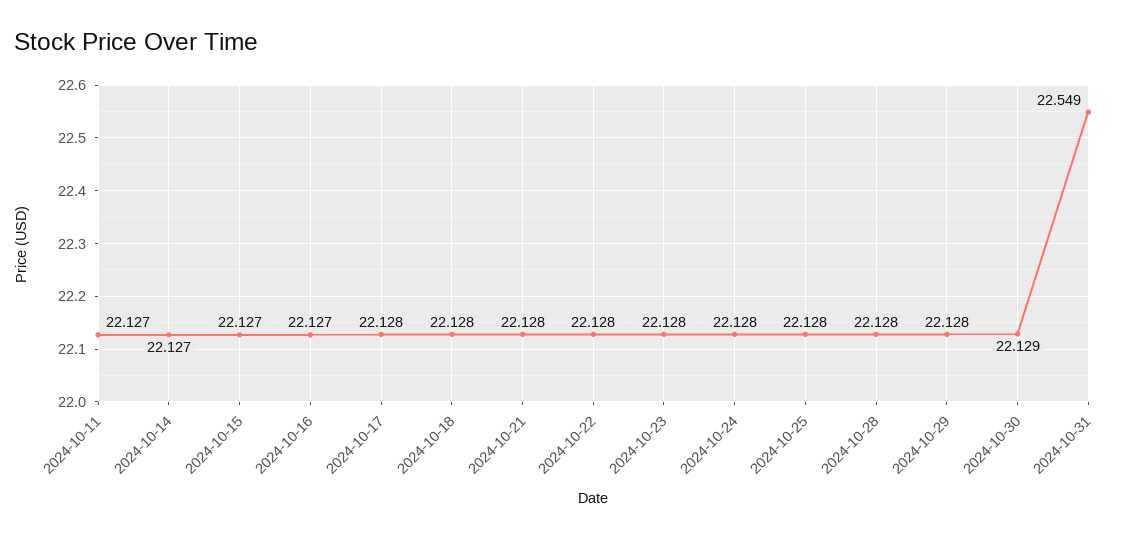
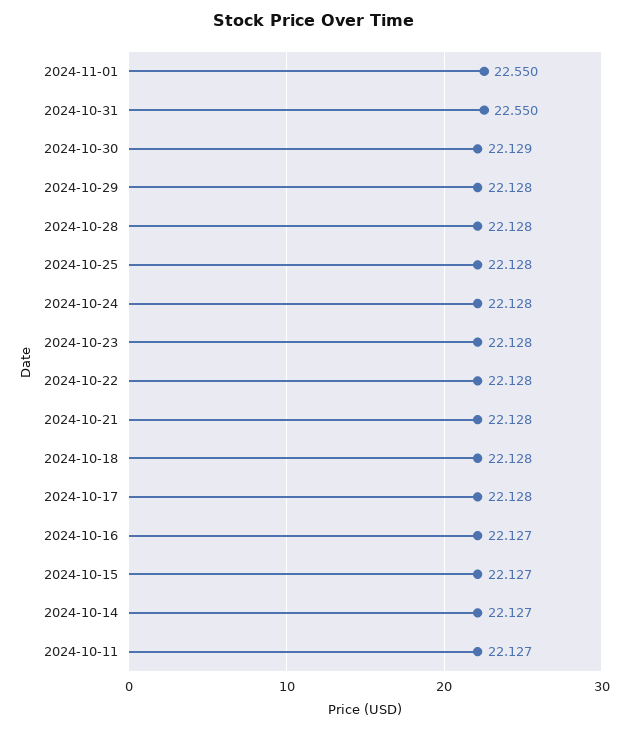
2024-10-31: 22.549 -> 22.55
2024-11-01: none -> 22.55

